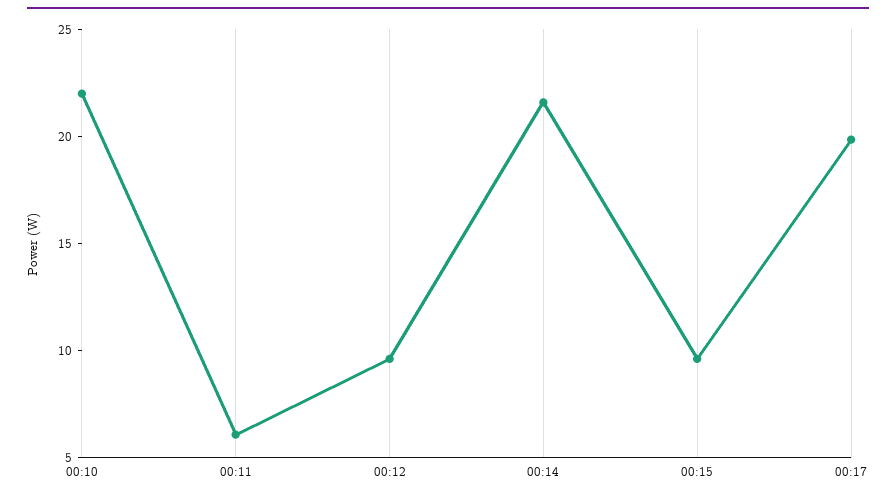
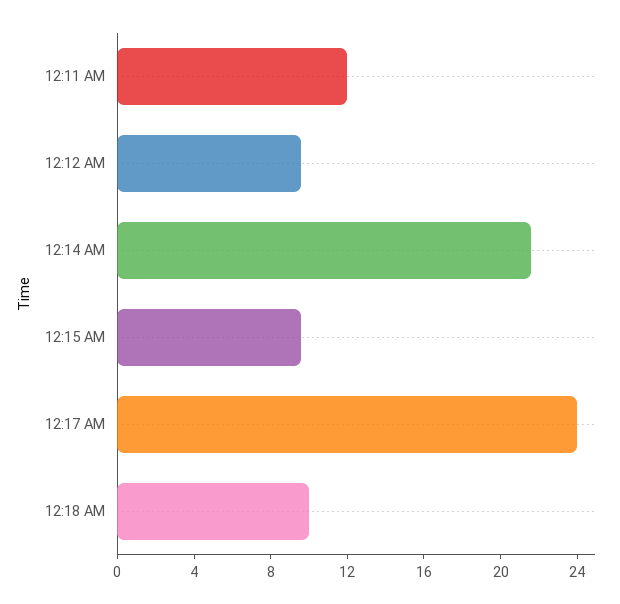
00:10: 22 -> none
00:11: 6 -> 12
00:17: 20 -> 24
12:18 AM: none -> 10

